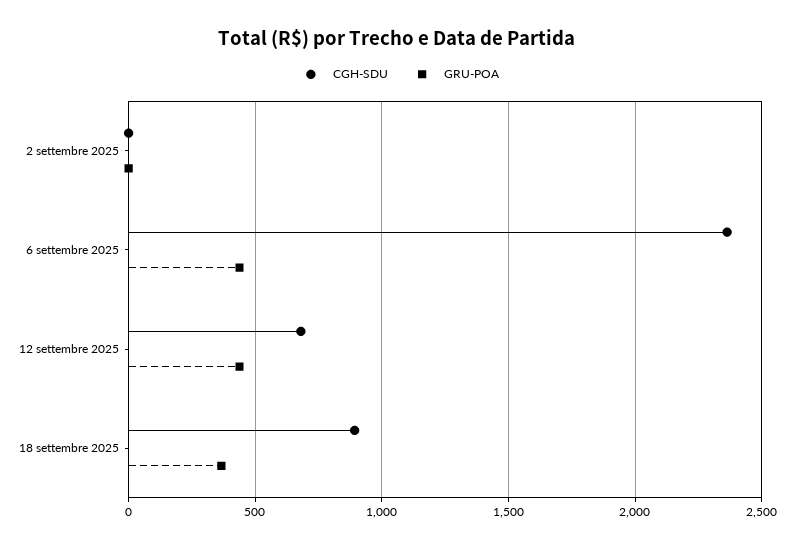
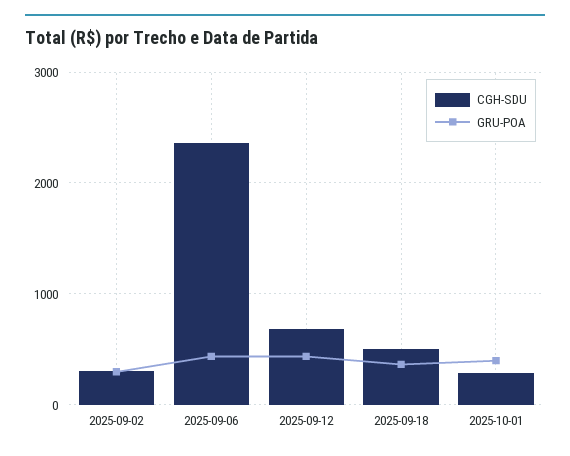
CGH-SDU, 2 settembre 2025: 0 -> 300
GRU-POA, 2 settembre 2025: 0 -> 300
CGH-SDU, 18 settembre 2025: 900 -> 500
CGH-SDU, 2025-10-01: none -> 300
GRU-POA, 2025-10-01: none -> 400

